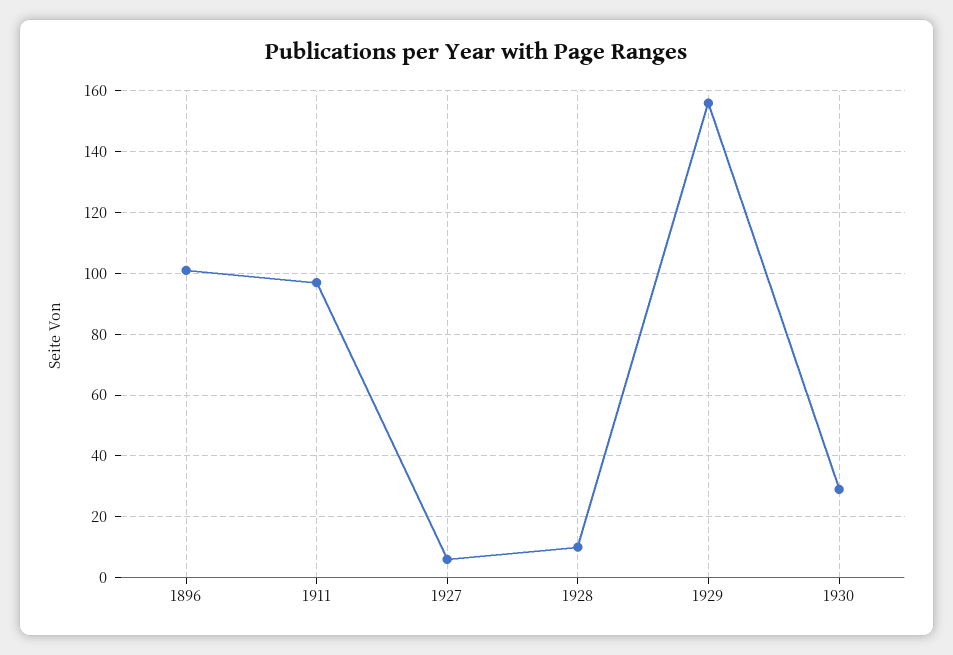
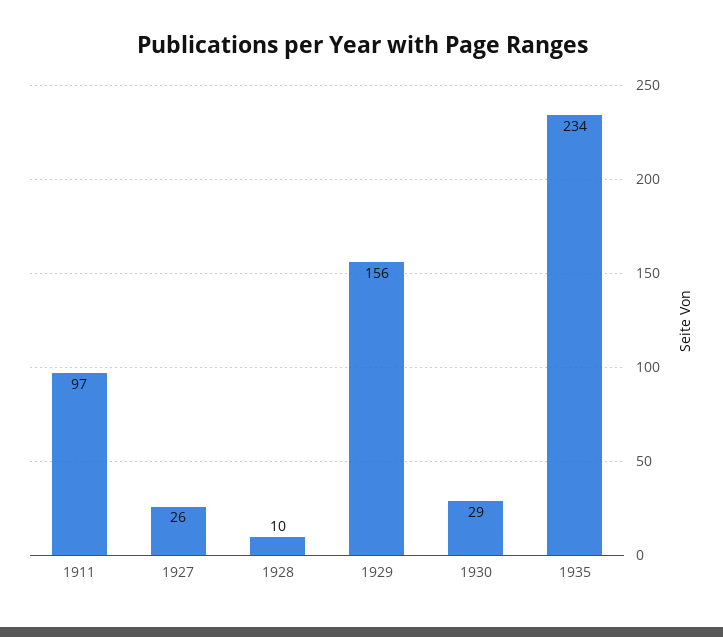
1896: 100 -> none
1927: 5 -> 26
1935: none -> 234

